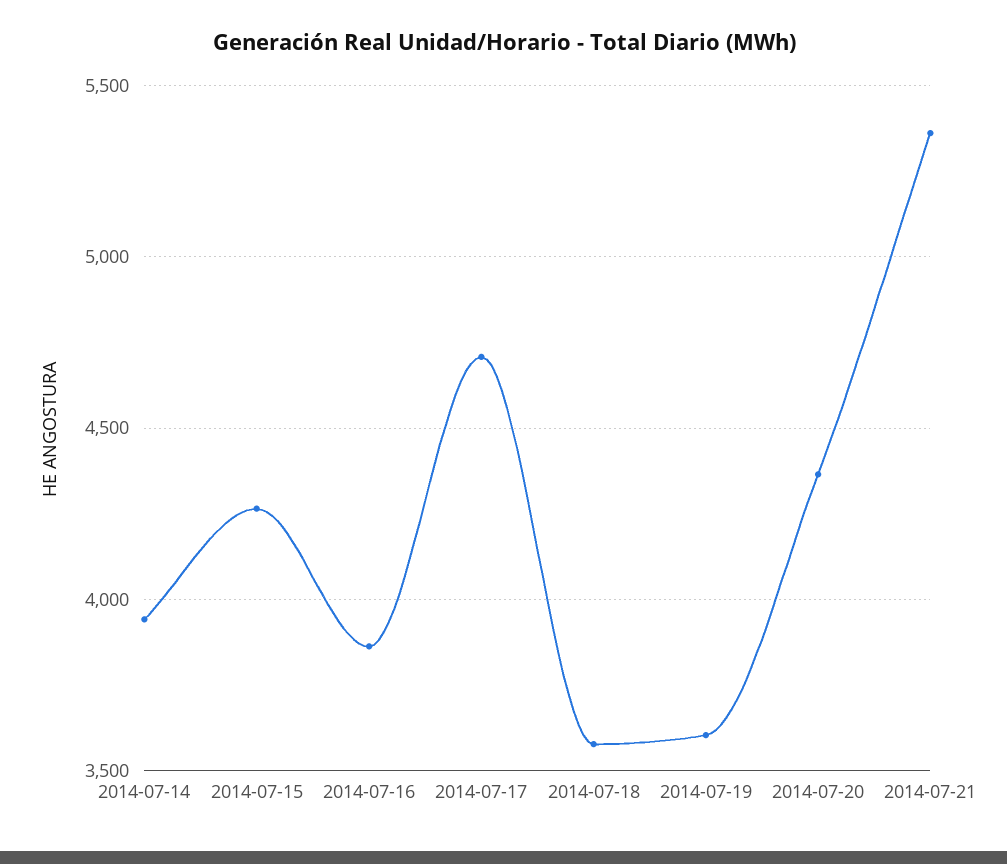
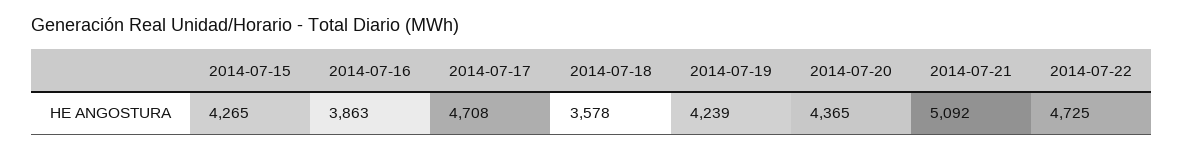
2014-07-14: 3950 -> none
2014-07-19: 3600 -> 4239
2014-07-21: 5350 -> 5092
2014-07-22: none -> 4725

